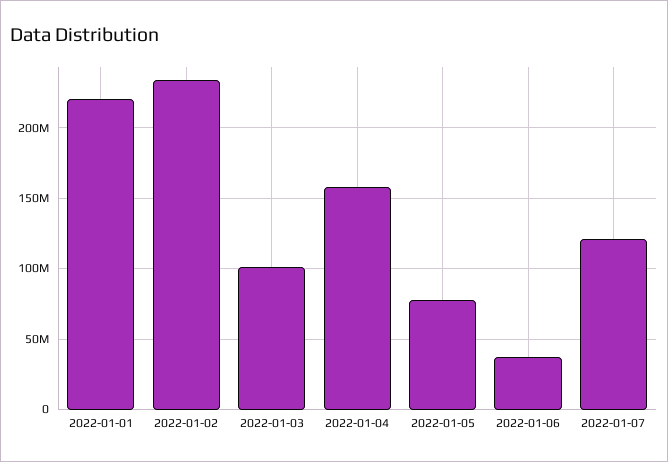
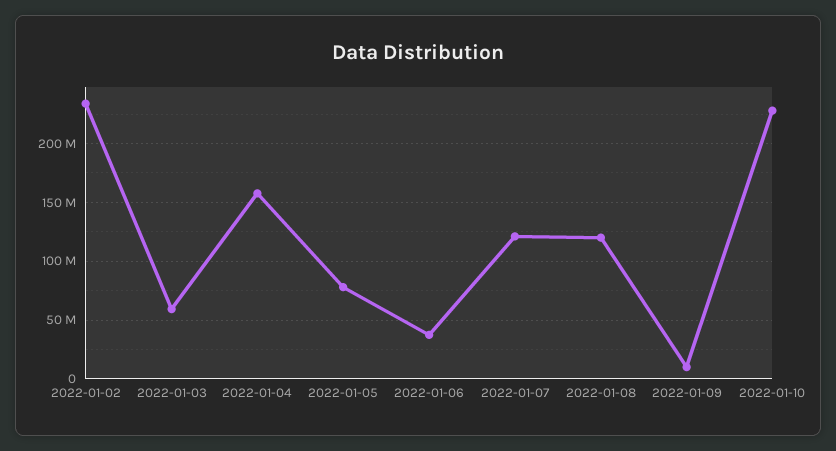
2022-01-01: 220000000 -> none
2022-01-03: 100000000 -> 60000000
2022-01-08: none -> 120000000
2022-01-09: none -> 10000000
2022-01-10: none -> 230000000

